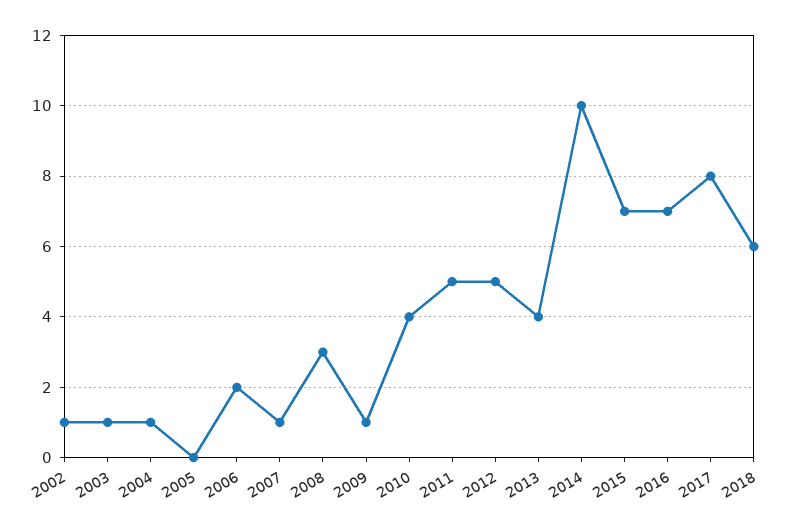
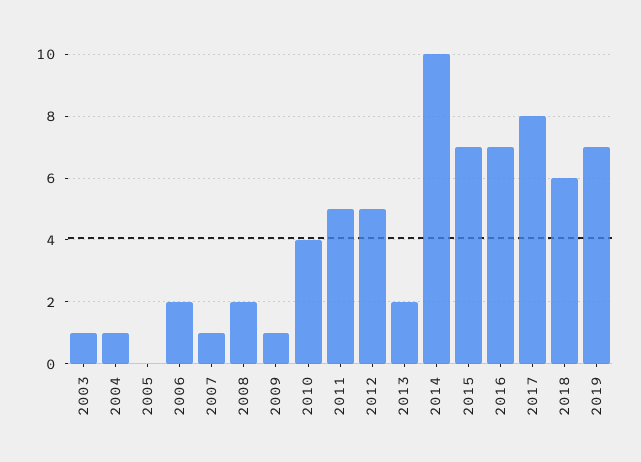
2002: 1 -> none
2008: 3 -> 2
2013: 4 -> 2
2019: none -> 7

